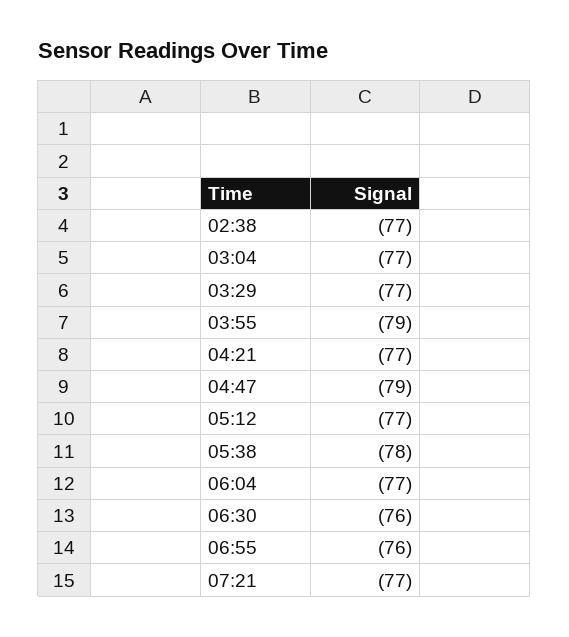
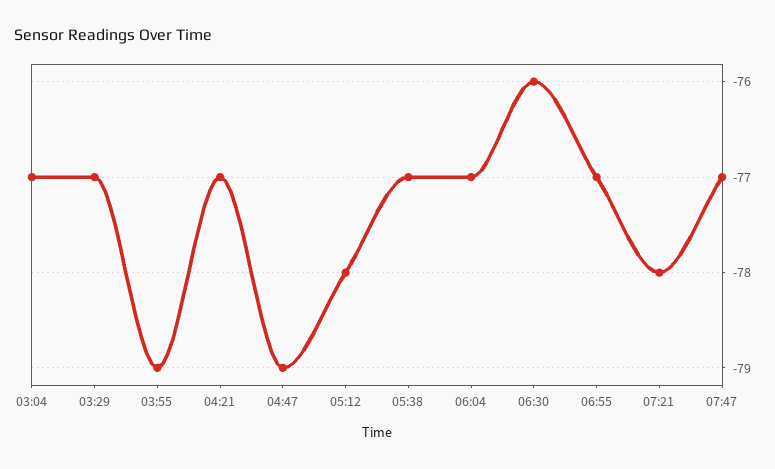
02:38: -77 -> none
05:12: -77 -> -78
05:38: -78 -> -77
06:55: -76 -> -77
07:21: -77 -> -78
07:47: none -> -77

